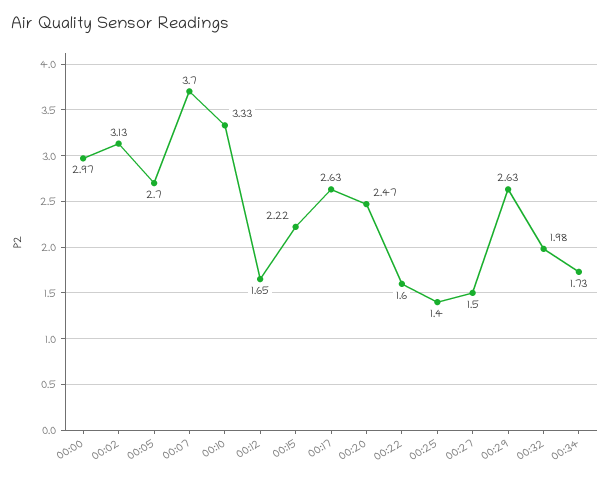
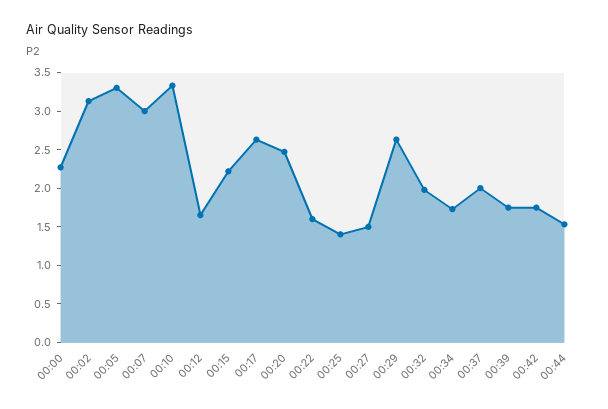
00:00: 2.97 -> 2.25
00:05: 2.7 -> 3.25
00:07: 3.7 -> 3
00:37: none -> 2
00:39: none -> 1.75
00:42: none -> 1.75
00:44: none -> 1.5

